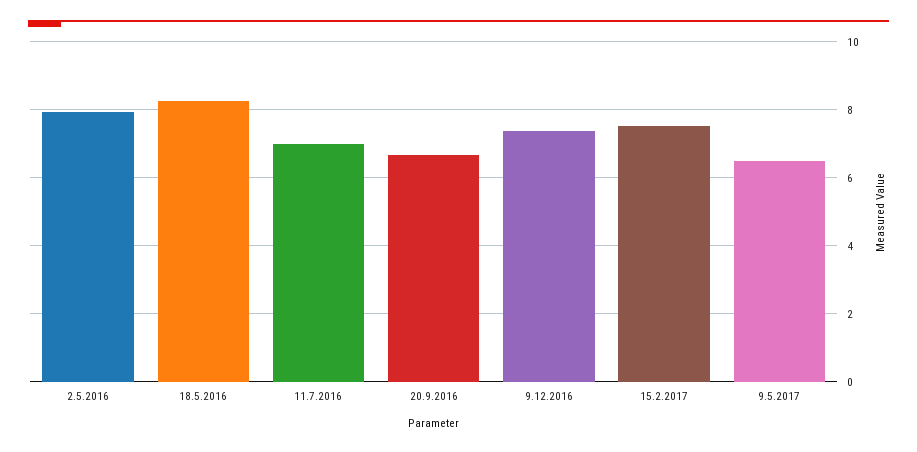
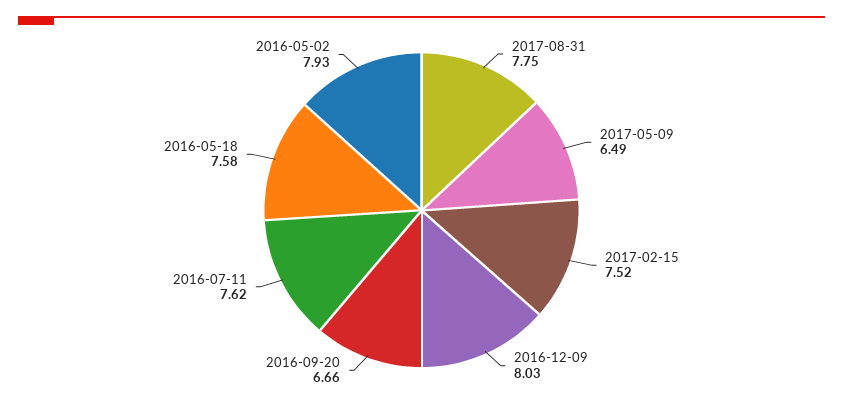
18.5.2016: 8.2 -> 7.58
11.7.2016: 7 -> 7.62
9.12.2016: 7.4 -> 8.03
2017-08-31: none -> 7.75

